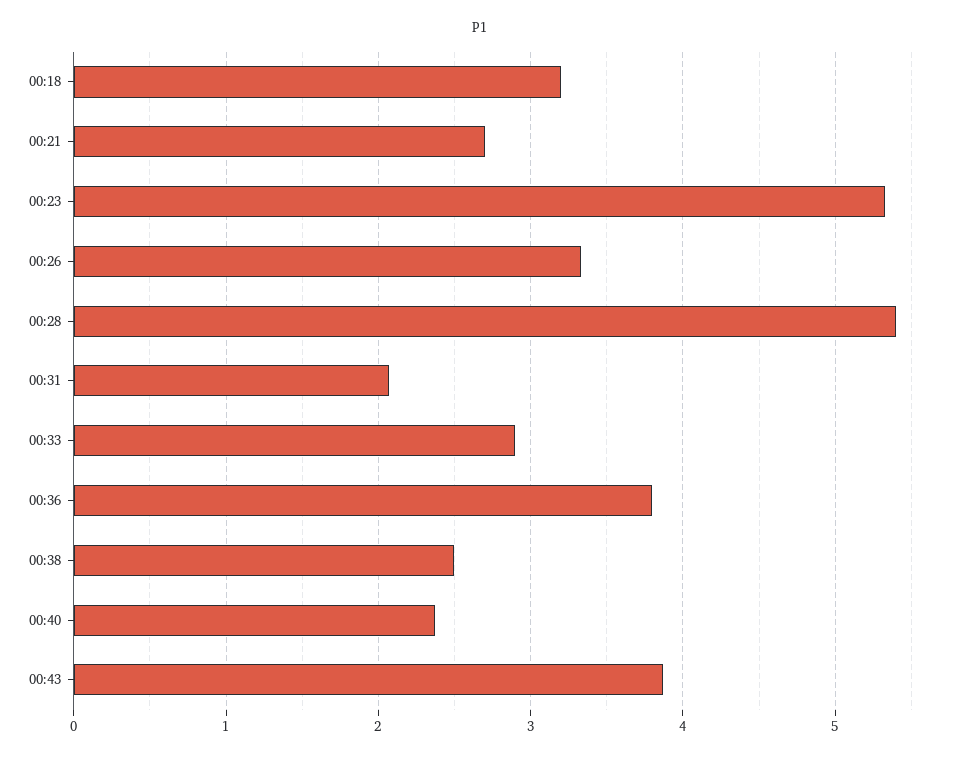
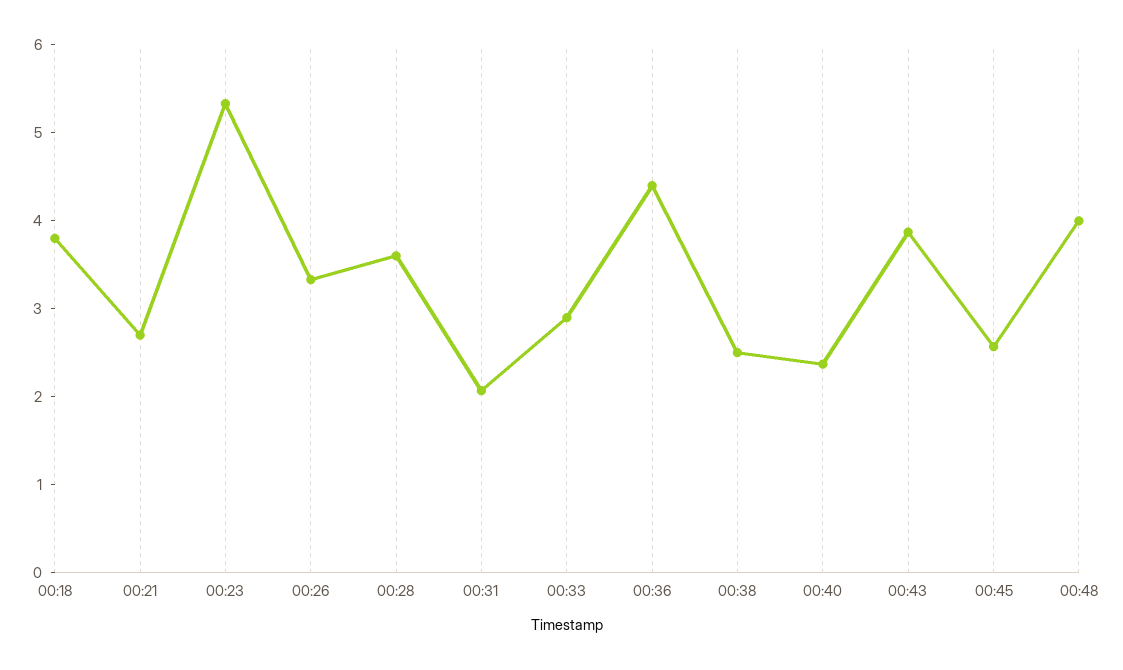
00:18: 3.2 -> 3.8
00:28: 5.4 -> 3.6
00:36: 3.8 -> 4.4
00:45: none -> 2.6
00:48: none -> 4

